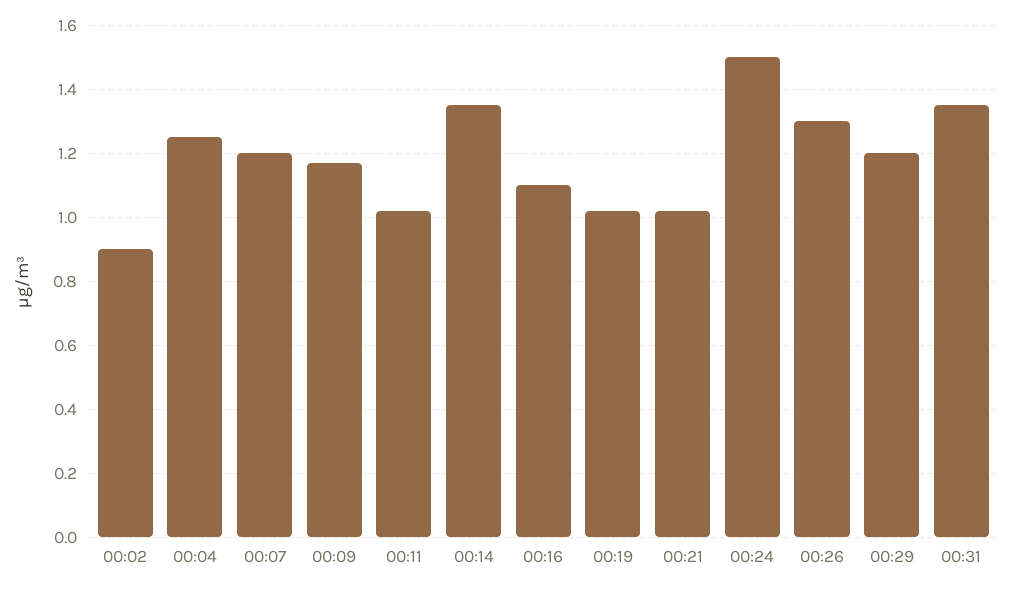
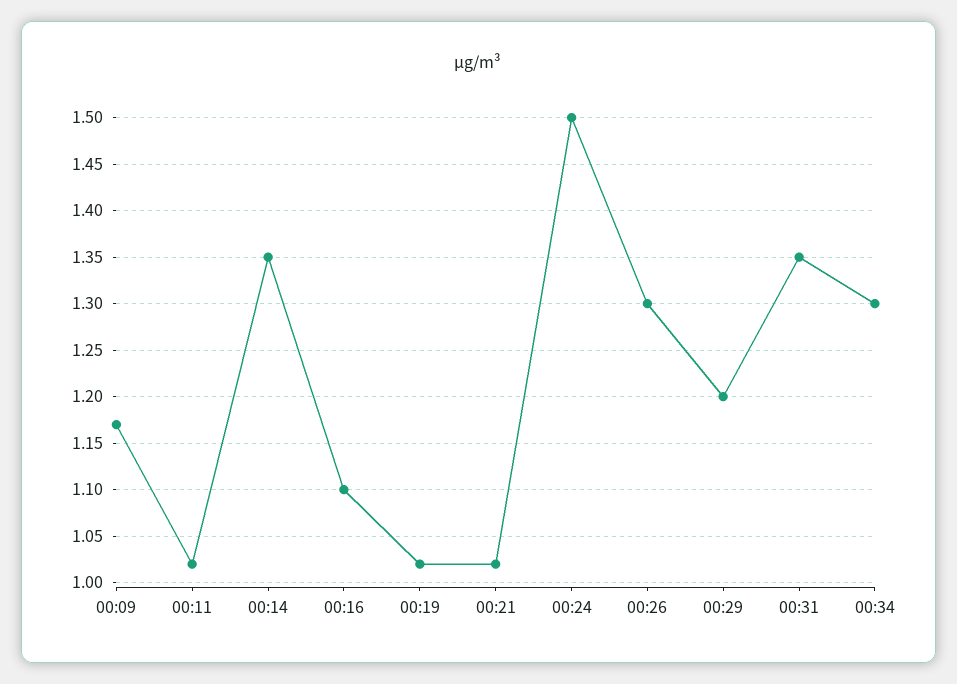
00:02: 0.9 -> none
00:04: 1.25 -> none
00:07: 1.2 -> none
00:34: none -> 1.3

